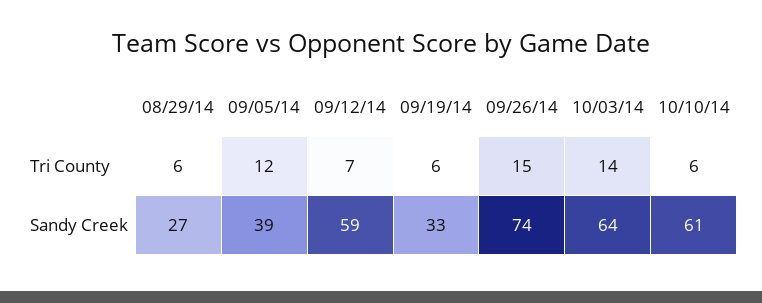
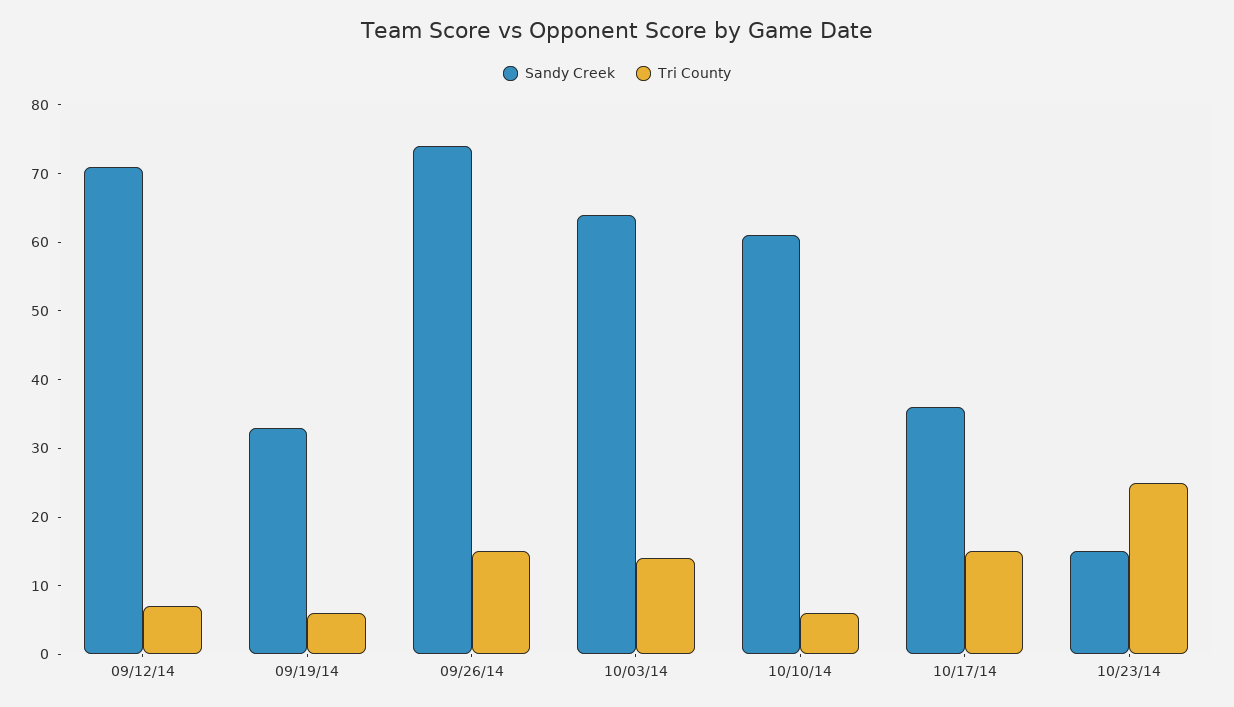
Tri County, 08/29/14: 6 -> none
Tri County, 09/05/14: 12 -> none
Sandy Creek, 08/29/14: 27 -> none
Sandy Creek, 09/05/14: 39 -> none
Sandy Creek, 09/12/14: 59 -> 70
Sandy Creek, 10/17/14: none -> 35
Tri County, 10/17/14: none -> 15
Sandy Creek, 10/23/14: none -> 15
Tri County, 10/23/14: none -> 25

